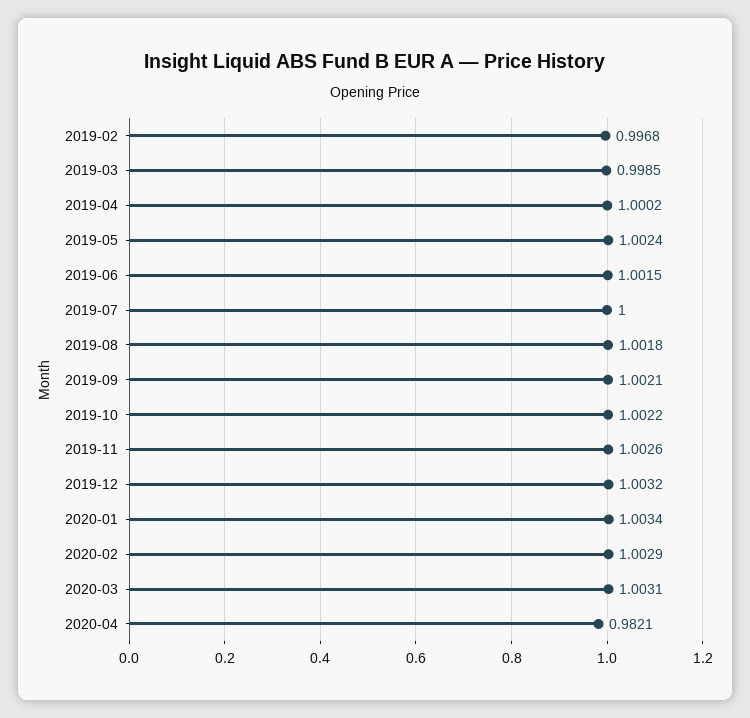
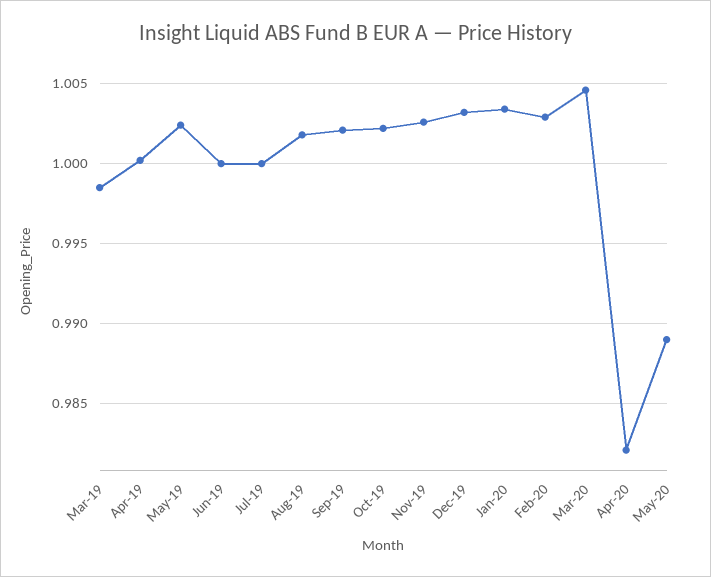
2019-02: 0.9968 -> none
2019-06: 1.0015 -> 1
2020-03: 1.0031 -> 1.0045
May-20: none -> 0.989

